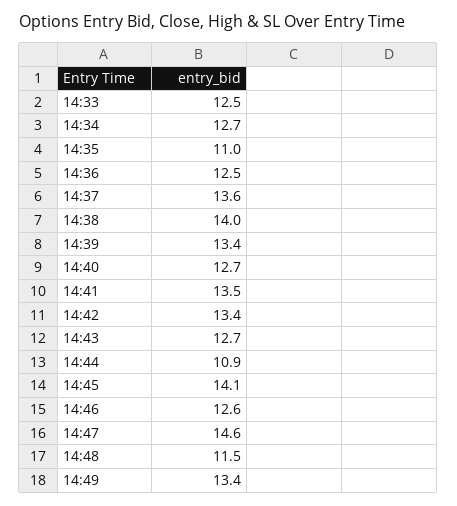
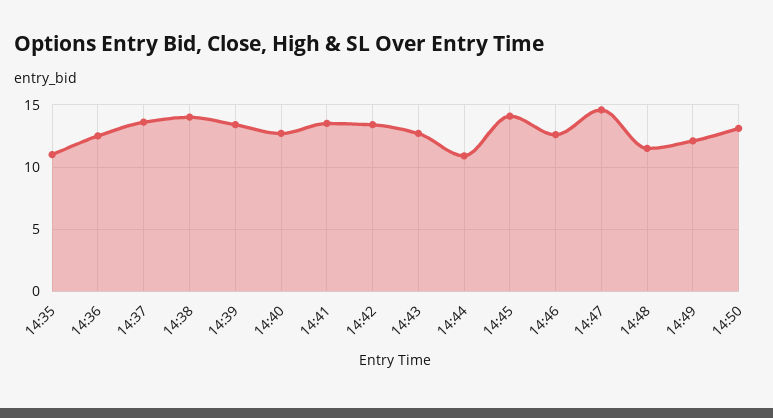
14:33: 12.5 -> none
14:34: 12.7 -> none
14:49: 13.4 -> 12
14:50: none -> 13

